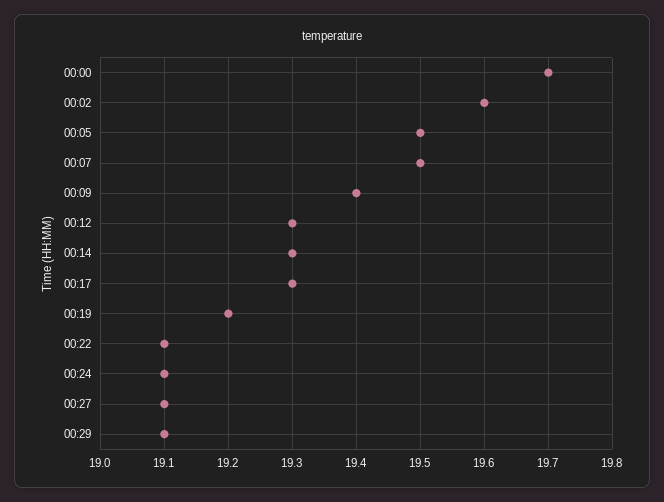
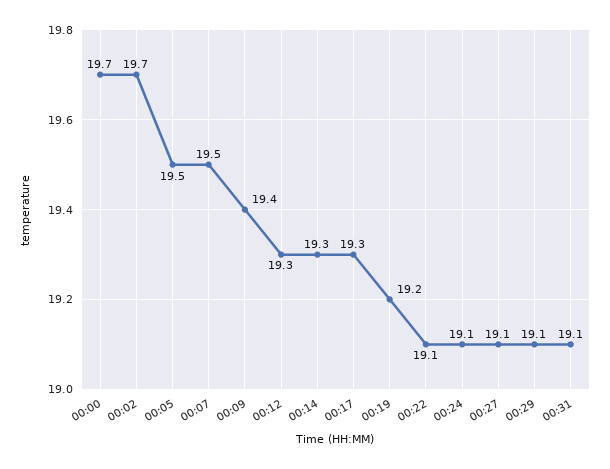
00:02: 19.6 -> 19.7
00:31: none -> 19.1

